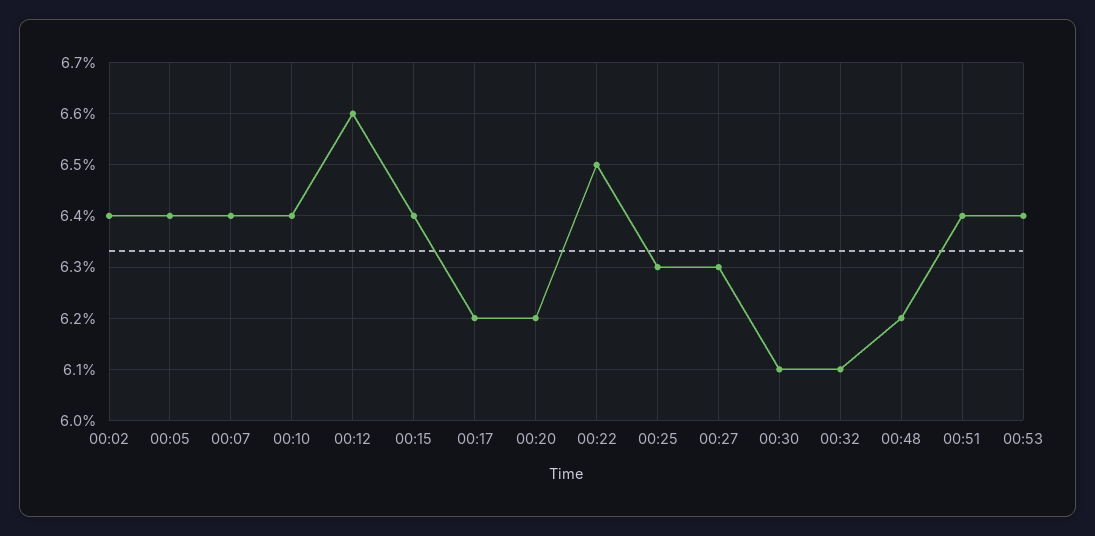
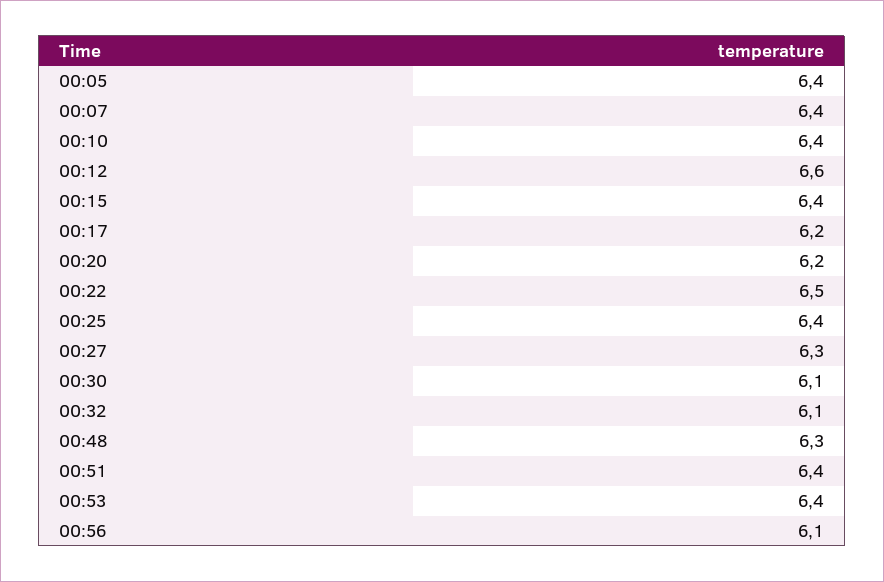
00:02: 6.4 -> none
00:25: 6.3 -> 6.4
00:48: 6.2 -> 6.3
00:56: none -> 6.1

